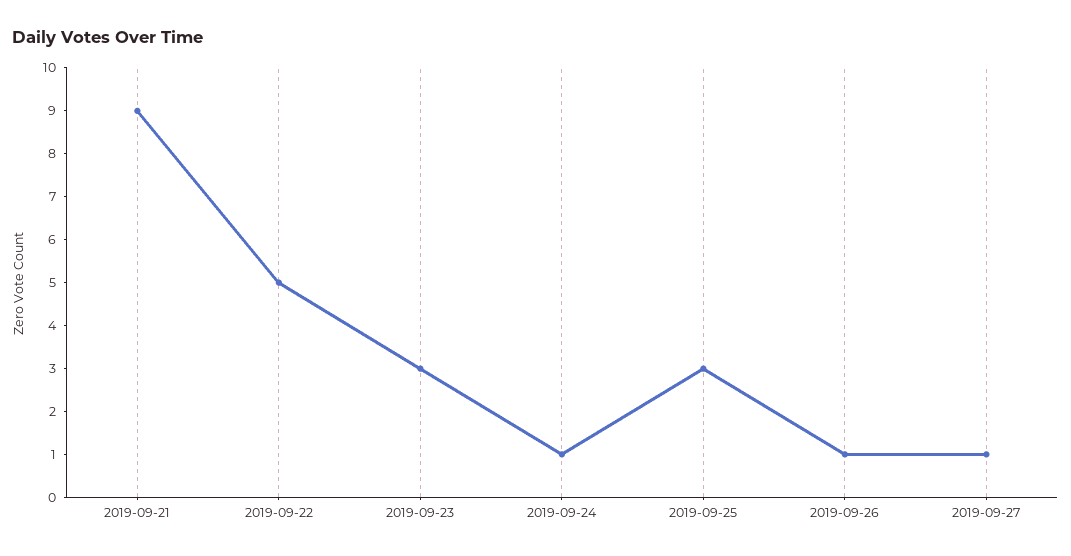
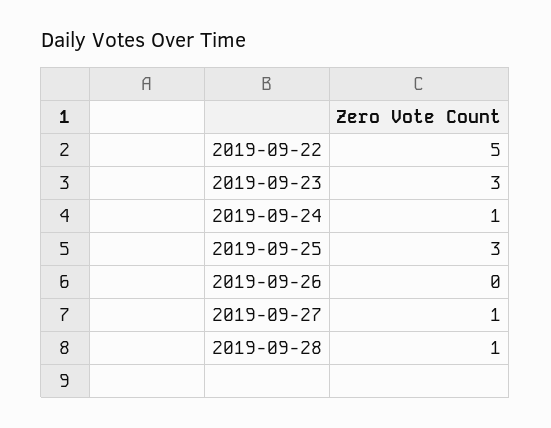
2019-09-21: 9 -> none
2019-09-26: 1 -> 0
2019-09-28: none -> 1

